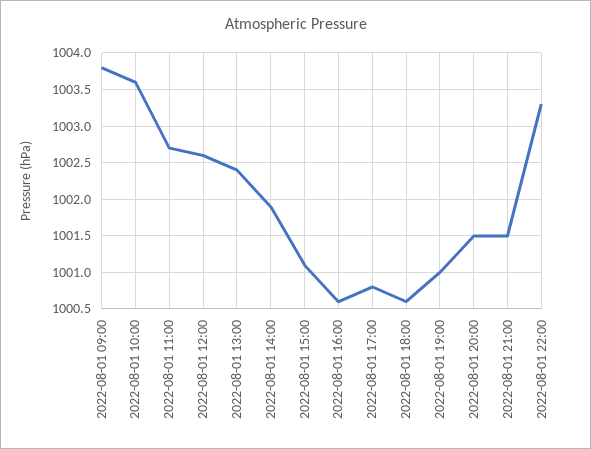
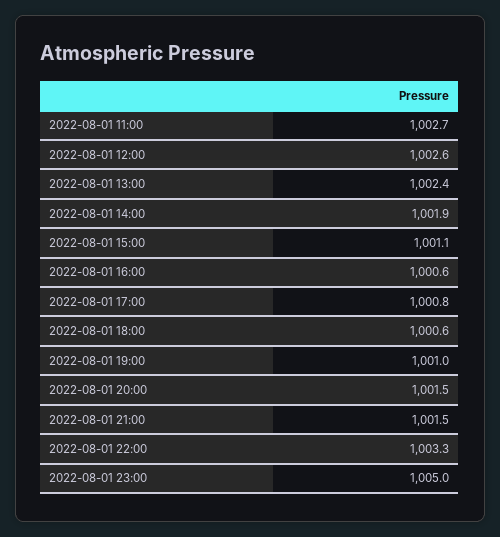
2022-08-01 09:00: 1003.8 -> none
2022-08-01 10:00: 1003.6 -> none
2022-08-01 23:00: none -> 1005

